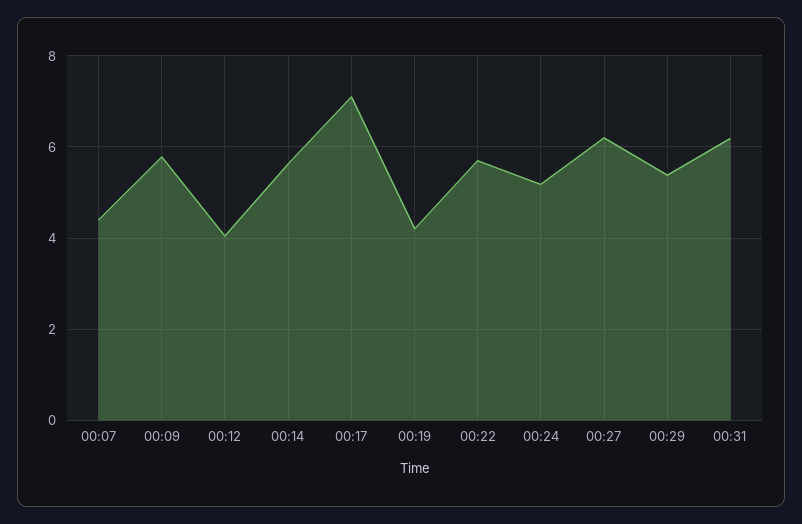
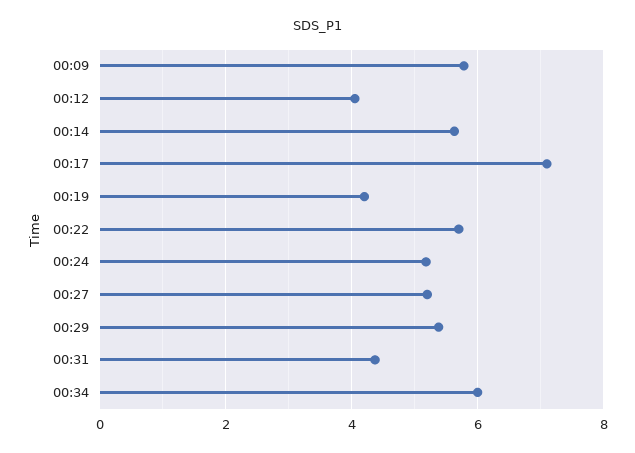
00:07: 4.4 -> none
00:27: 6.2 -> 5.2
00:31: 6.2 -> 4.4
00:34: none -> 6

